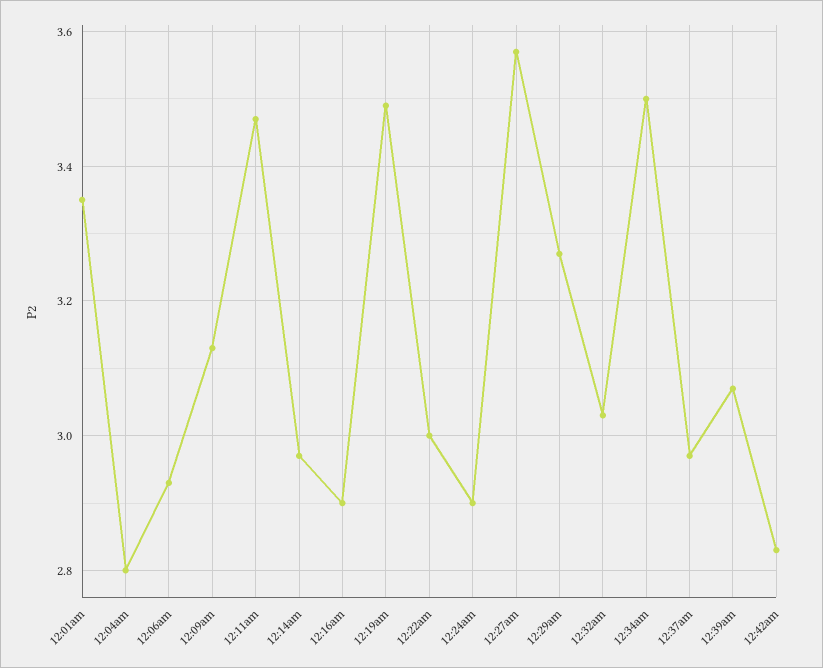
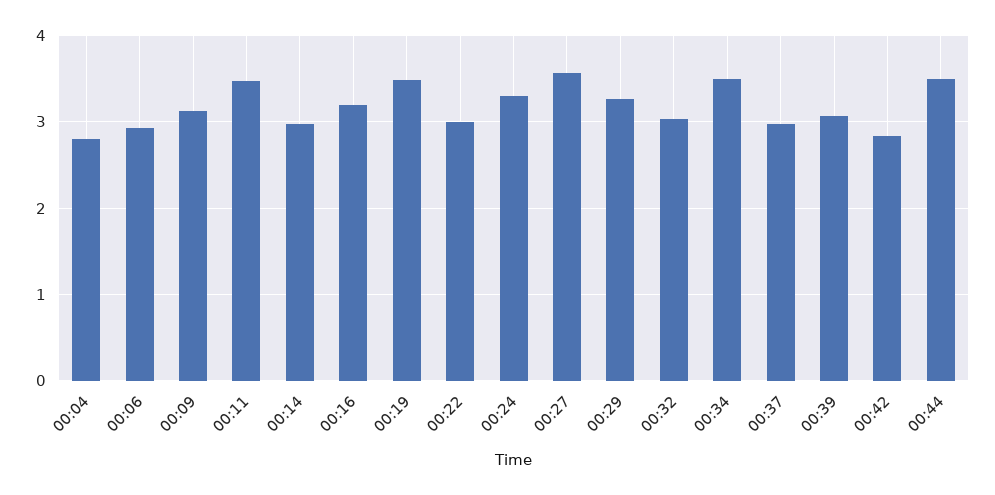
12:01am: 3.35 -> none
12:16am: 2.9 -> 3.2
12:24am: 2.9 -> 3.3
00:44: none -> 3.5

